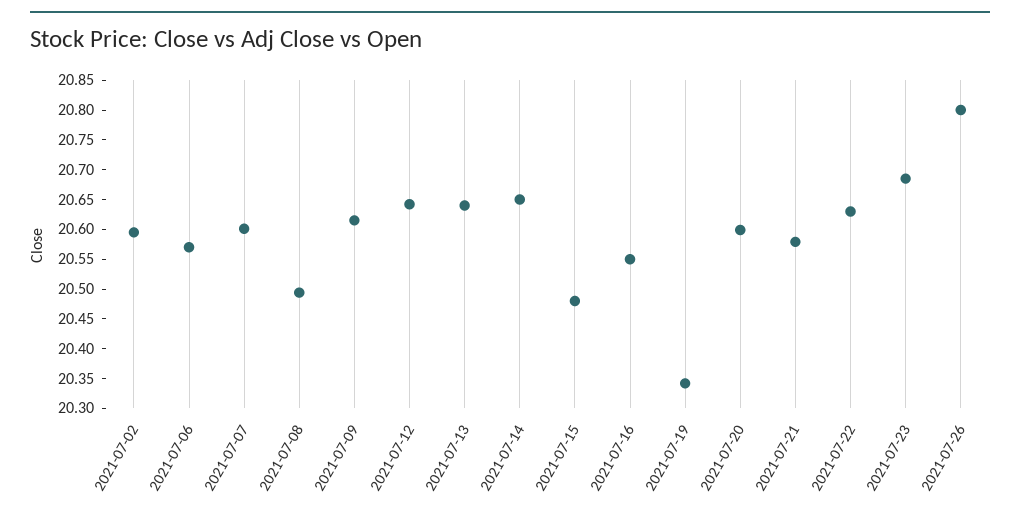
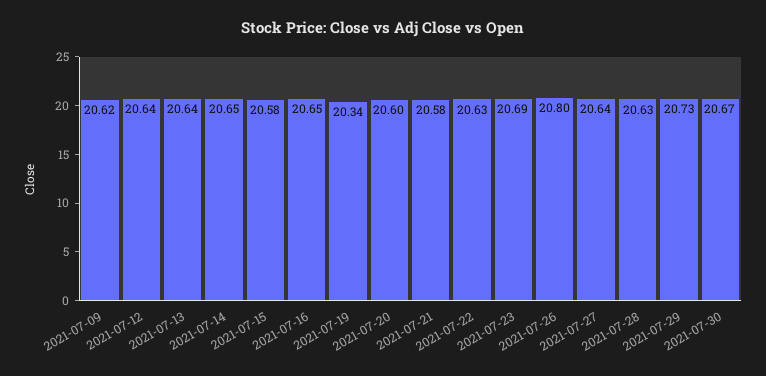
2021-07-02: 20.6 -> none
2021-07-06: 20.575 -> none
2021-07-07: 20.6 -> none
2021-07-08: 20.5 -> none
2021-07-15: 20.475 -> 20.58
2021-07-16: 20.55 -> 20.65
2021-07-27: none -> 20.64
2021-07-28: none -> 20.63
2021-07-29: none -> 20.73
2021-07-30: none -> 20.67

